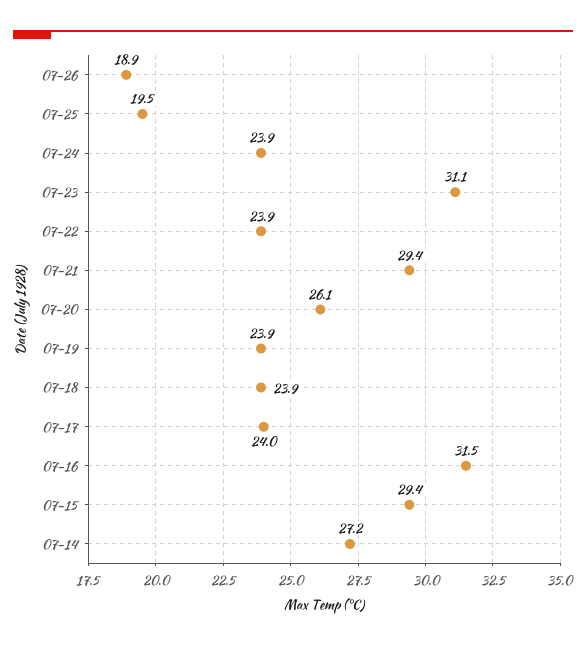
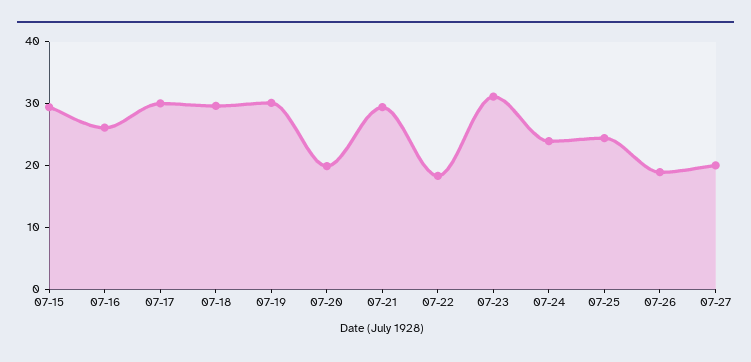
07-25: 19.5 -> 24
07-22: 23.9 -> 18
07-20: 26.1 -> 20
07-19: 23.9 -> 30
07-18: 23.9 -> 30
07-17: 24 -> 30
07-16: 31.5 -> 26
07-14: 27.2 -> none
07-27: none -> 20

